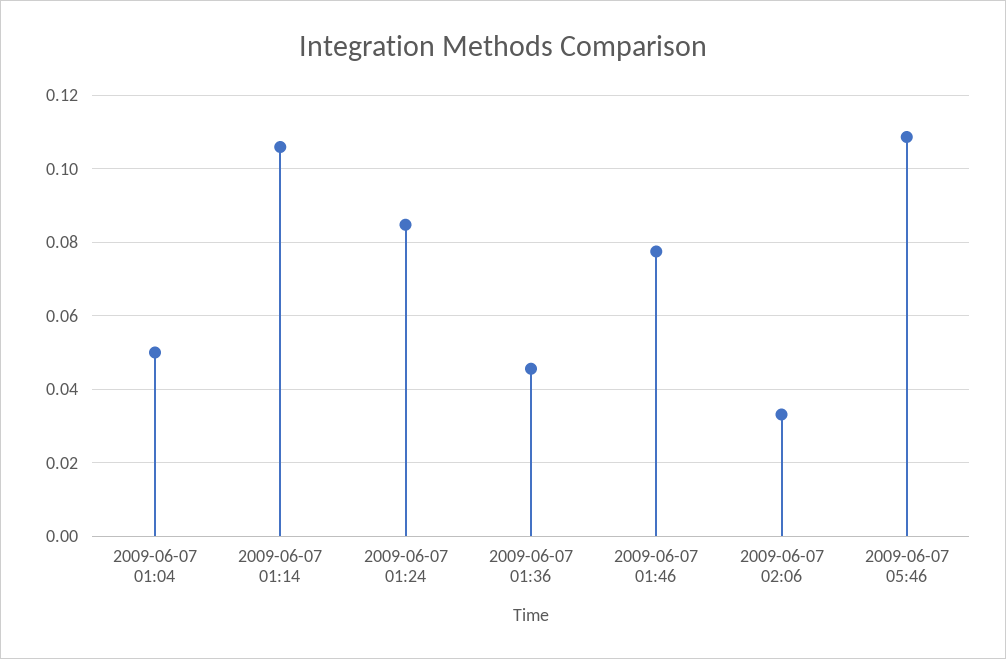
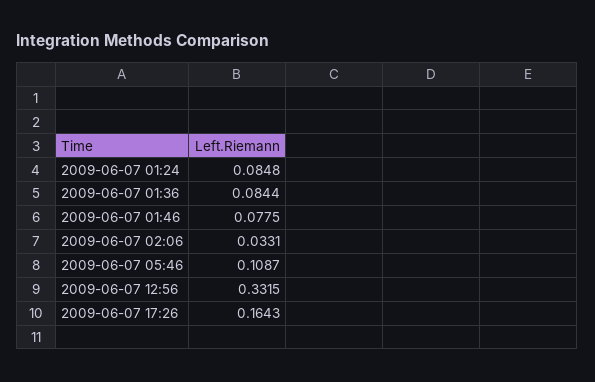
2009-06-07 01:04: 0.05 -> none
2009-06-07 01:14: 0.106 -> none
2009-06-07 01:36: 0.046 -> 0.0844
2009-06-07 12:56: none -> 0.3315
2009-06-07 17:26: none -> 0.1643

